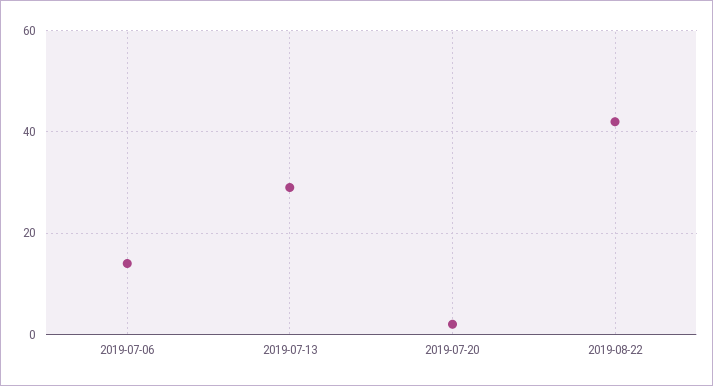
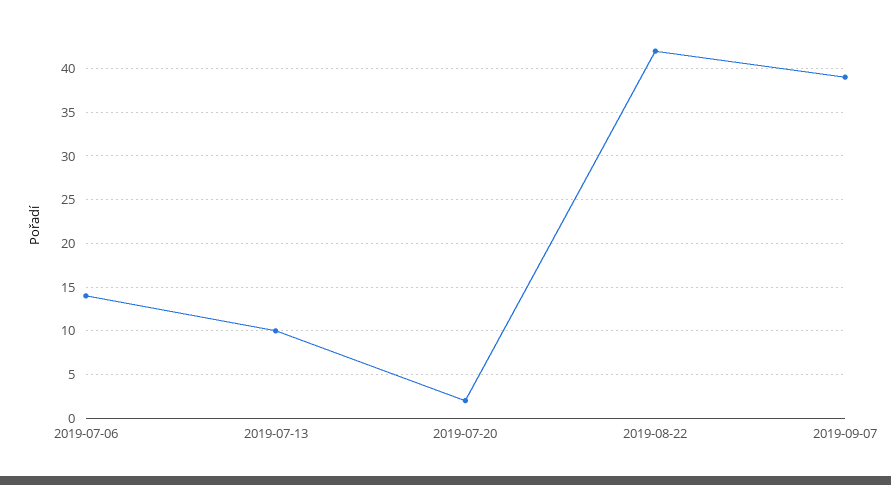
2019-07-13: 30 -> 10
2019-09-07: none -> 39

